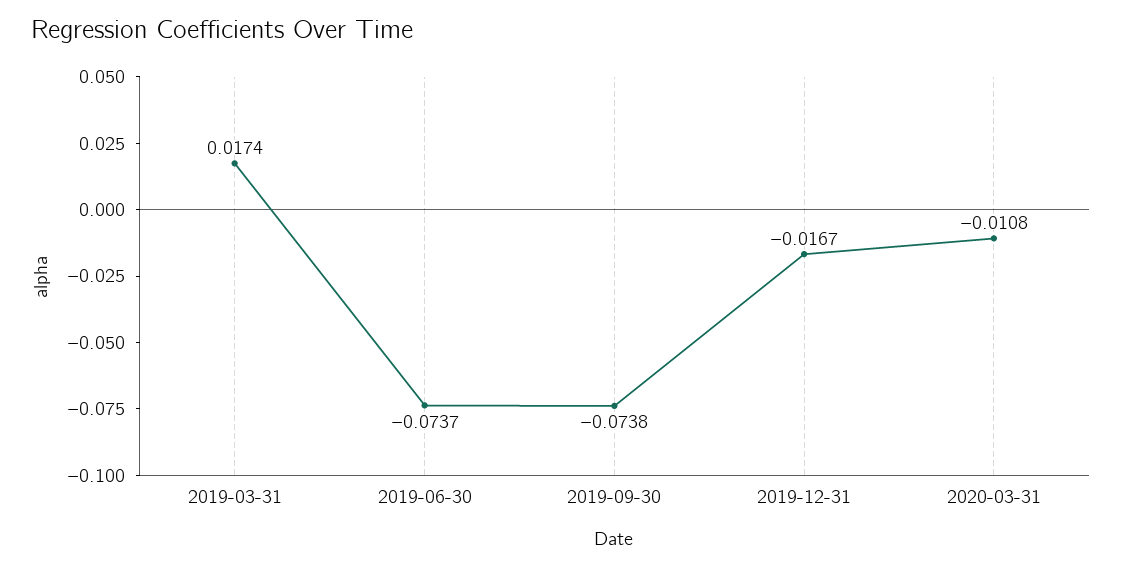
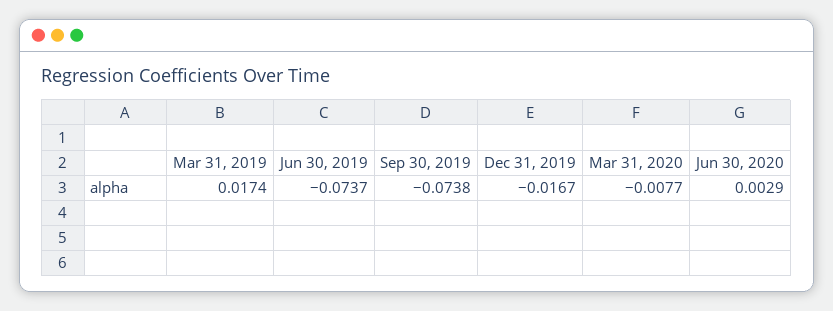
2020-03-31: -0.0108 -> -0.0077
Jun 30, 2020: none -> 0.0029

